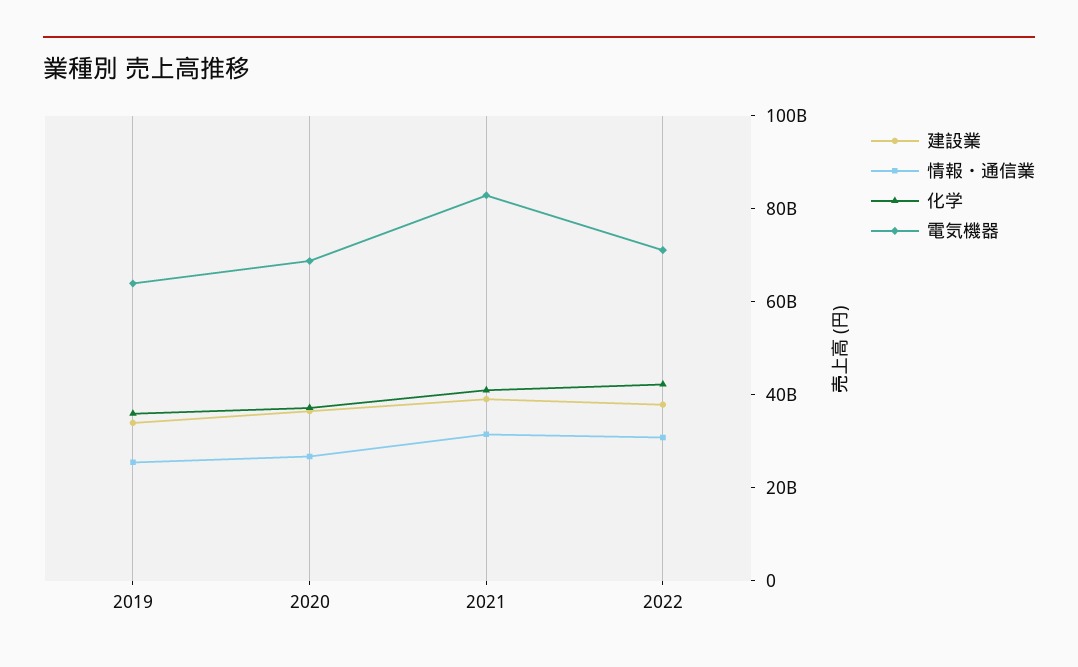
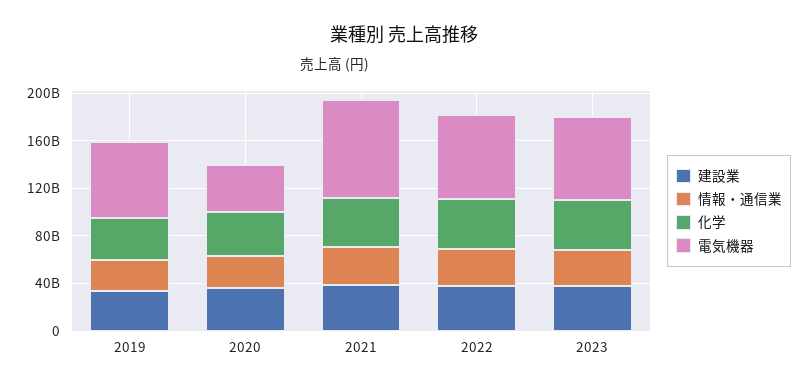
電気機器, 2020: 70000000000 -> 40000000000
建設業, 2023: none -> 40000000000
情報・通信業, 2023: none -> 30000000000
化学, 2023: none -> 40000000000
電気機器, 2023: none -> 70000000000

